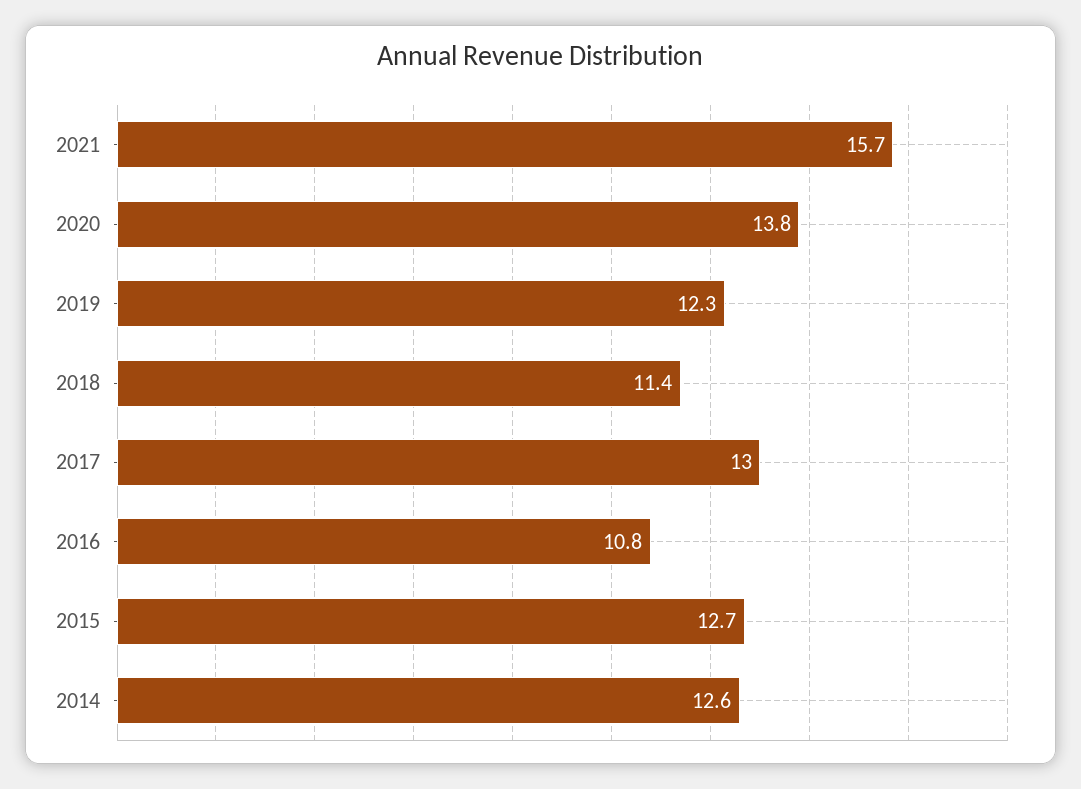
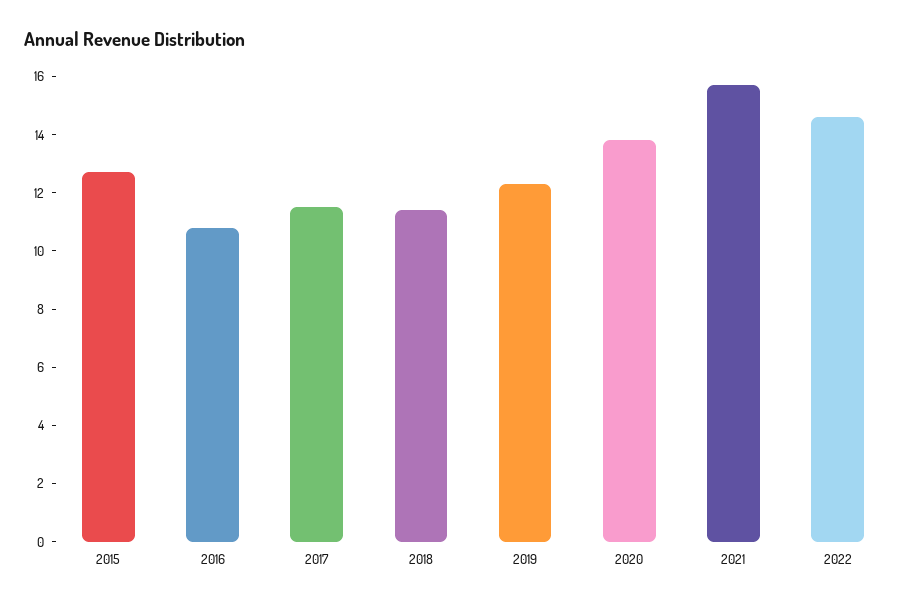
2017: 13 -> 11.5
2014: 12.6 -> none
2022: none -> 14.5

